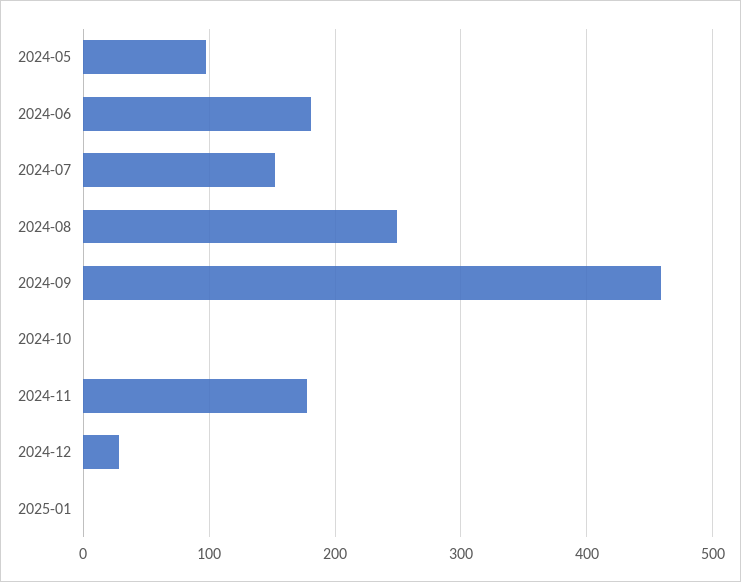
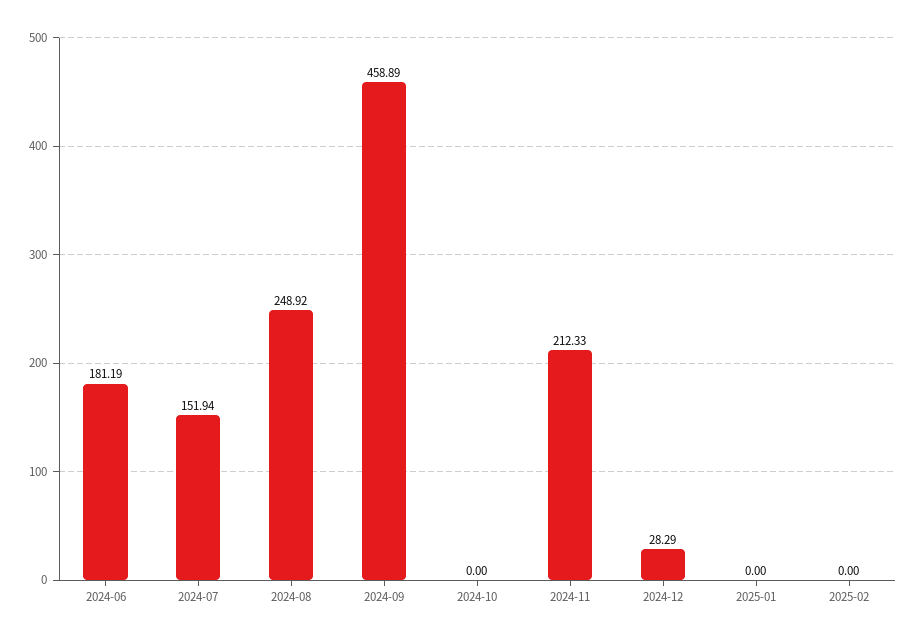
2024-05: 100 -> none
2024-11: 180 -> 212.33
2025-02: none -> 0

